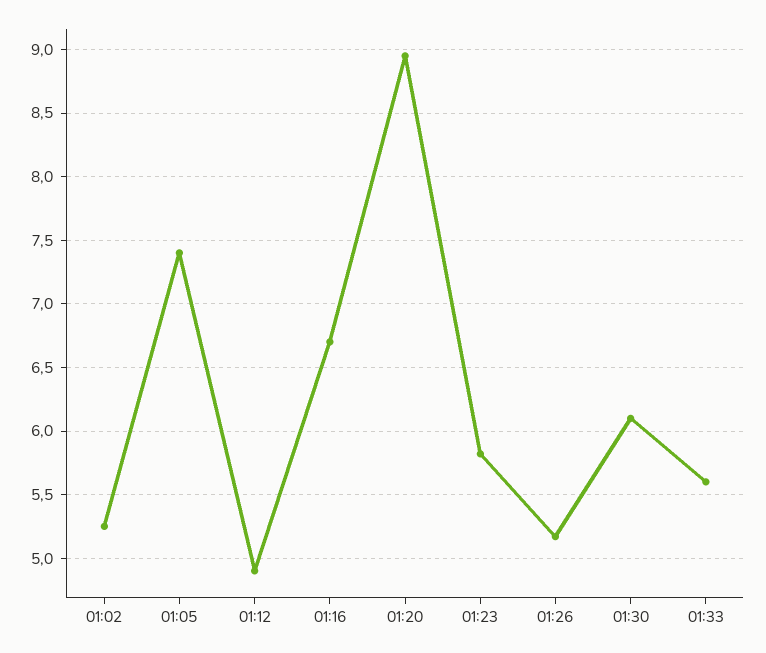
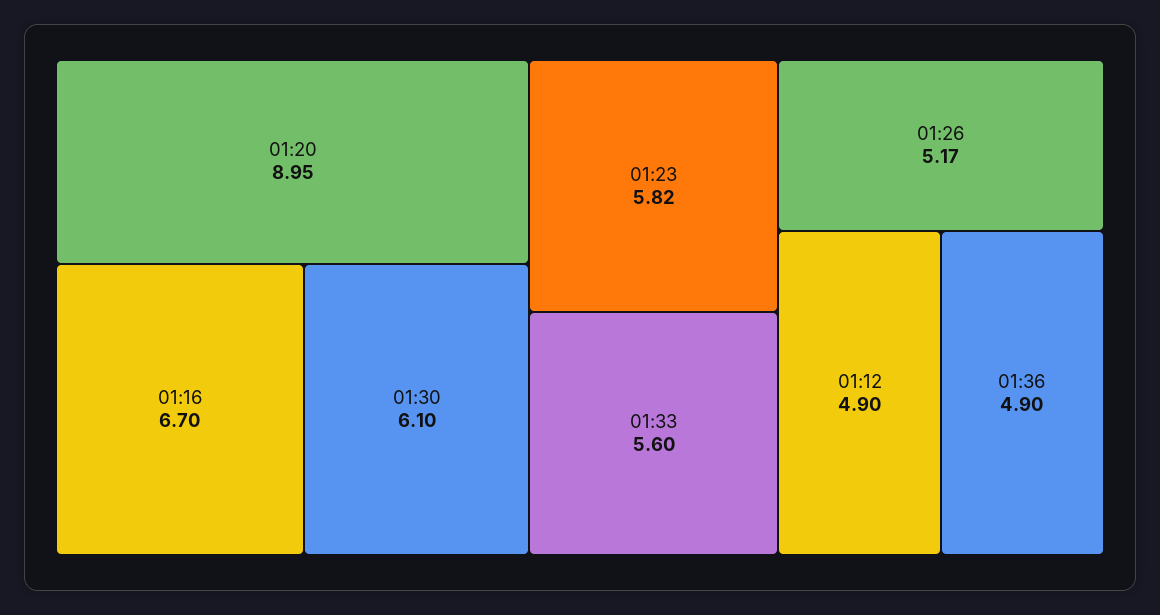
01:02: 5.25 -> none
01:05: 7.4 -> none
01:36: none -> 4.9

